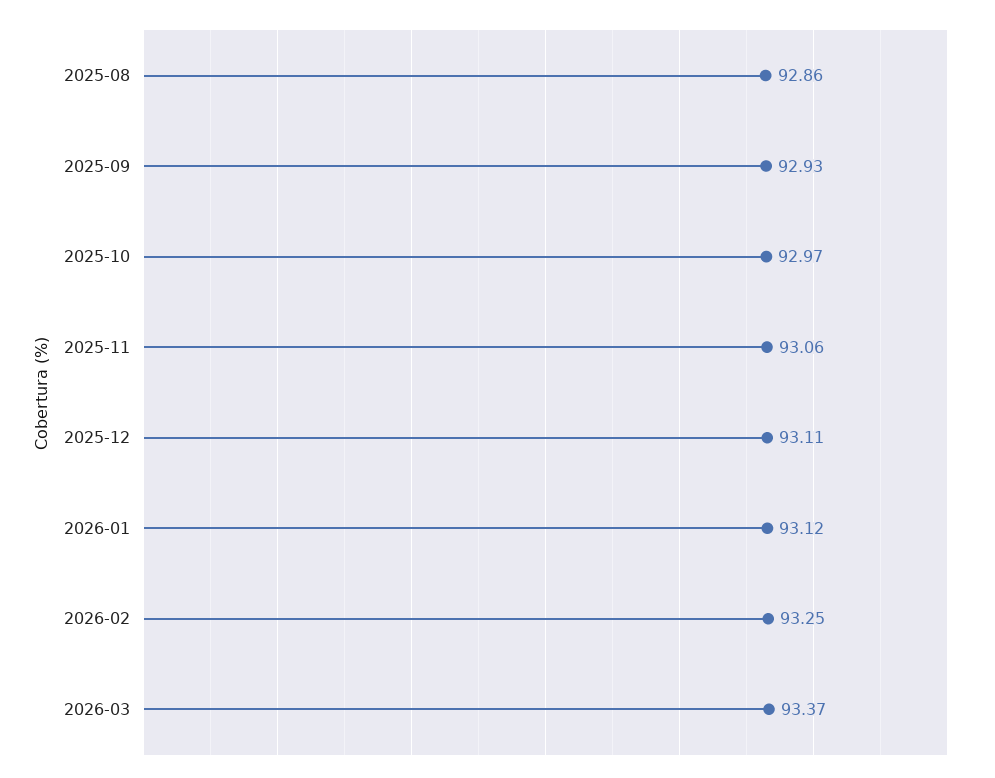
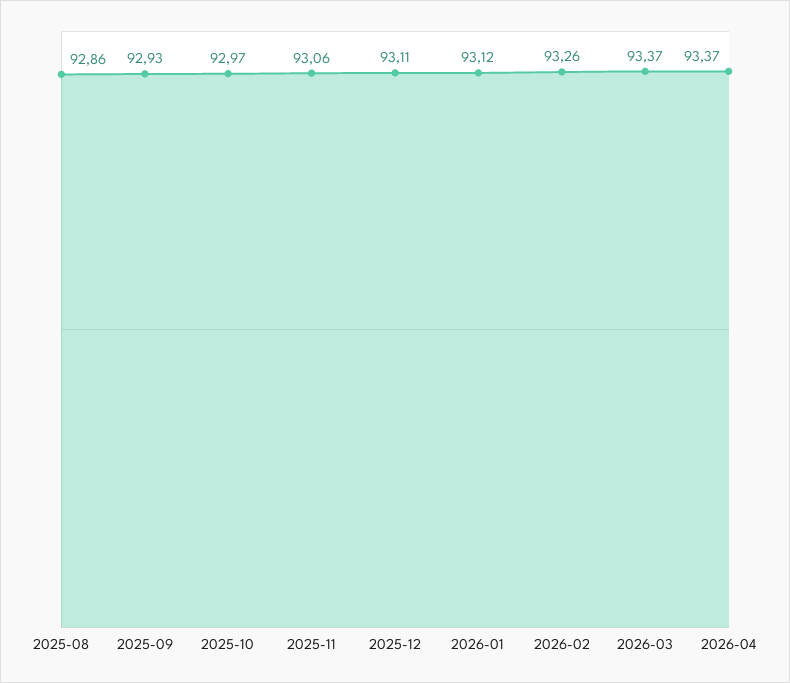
2026-02: 93.25 -> 93.26
2026-04: none -> 93.37

